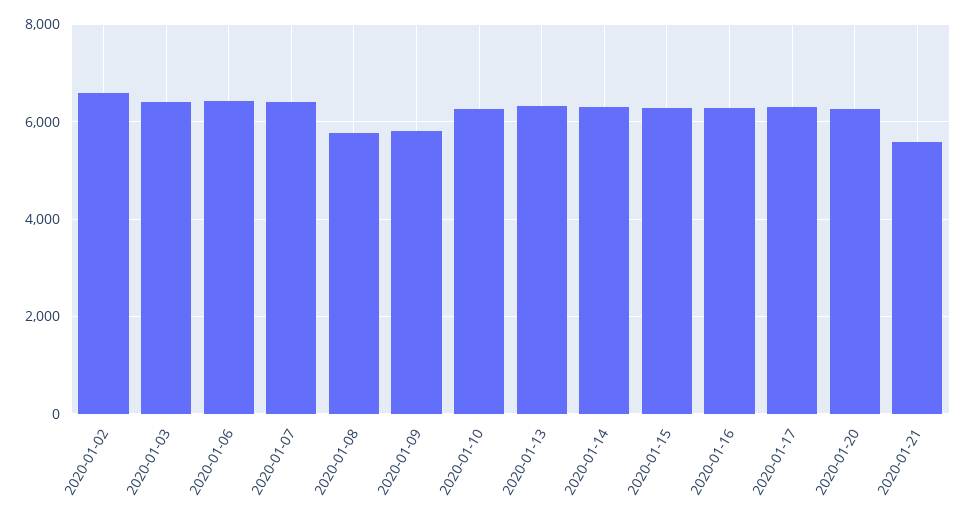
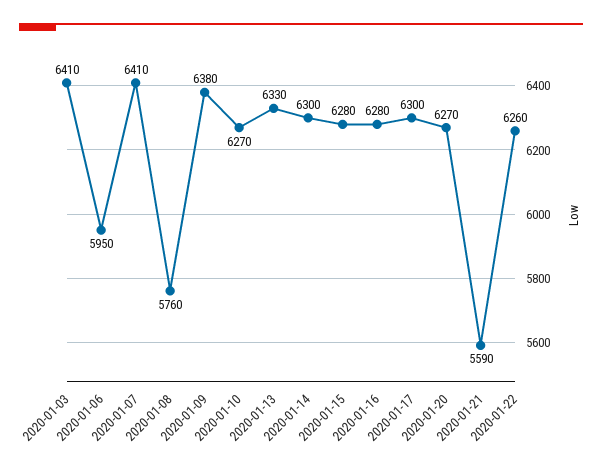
2020-01-02: 6600 -> none
2020-01-06: 6400 -> 5950
2020-01-09: 5800 -> 6380
2020-01-22: none -> 6260

